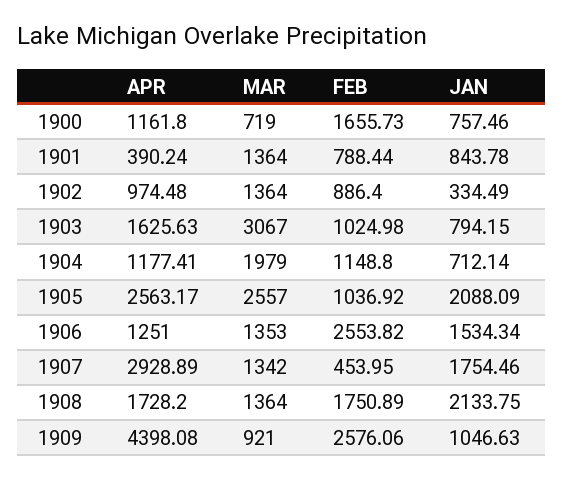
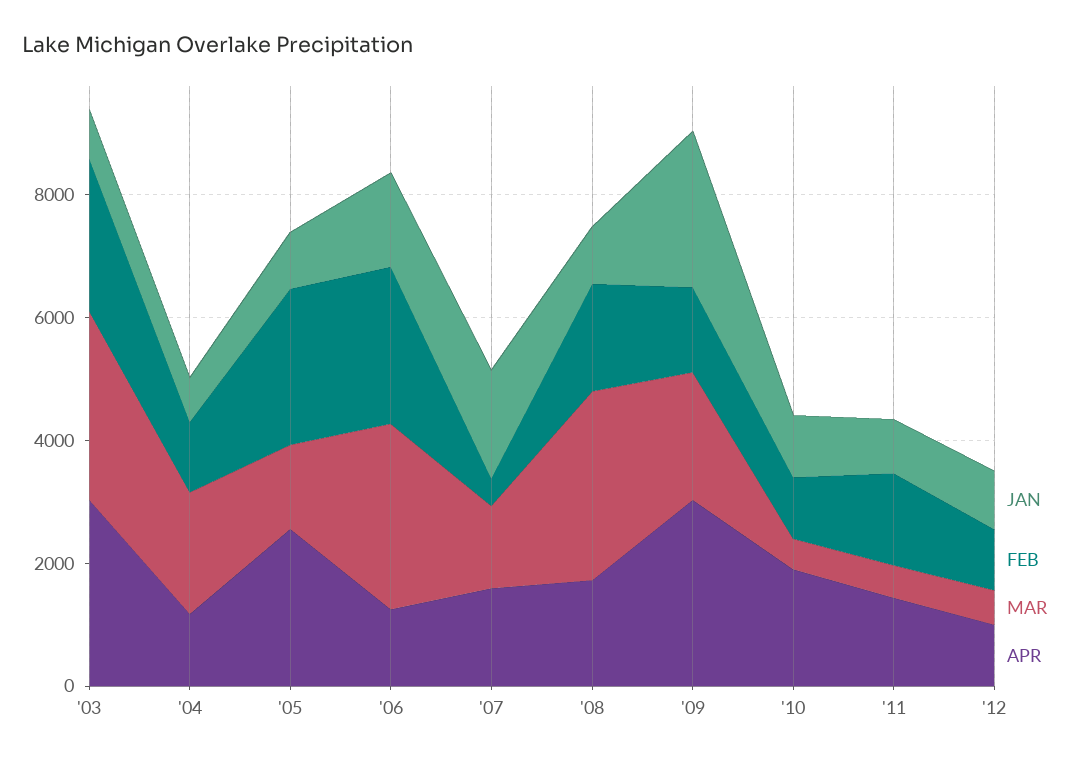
APR, 1900: 1161.8 -> none
MAR, 1900: 719 -> none
FEB, 1900: 1655.73 -> none
JAN, 1900: 757.46 -> none
APR, 1901: 390.24 -> none
MAR, 1901: 1364 -> none
FEB, 1901: 788.44 -> none
JAN, 1901: 843.78 -> none
APR, 1902: 974.48 -> none
MAR, 1902: 1364 -> none
FEB, 1902: 886.4 -> none
JAN, 1902: 334.49 -> none
APR, 1903: 1625.63 -> 3000
FEB, 1903: 1024.98 -> 2500
MAR, 1905: 2557 -> 1500
FEB, 1905: 1036.92 -> 2500
JAN, 1905: 2088.09 -> 1000
MAR, 1906: 1353 -> 3000
APR, 1907: 2928.89 -> 1500
MAR, 1908: 1364 -> 3000
JAN, 1908: 2133.75 -> 1000
APR, 1909: 4398.08 -> 3000
MAR, 1909: 921 -> 2000
FEB, 1909: 2576.06 -> 1500
JAN, 1909: 1046.63 -> 2500
JAN, '10: none -> 1000
FEB, '10: none -> 1000
MAR, '10: none -> 500
APR, '10: none -> 2000
JAN, '11: none -> 1000
FEB, '11: none -> 1500
MAR, '11: none -> 500
APR, '11: none -> 1500
JAN, '12: none -> 1000
FEB, '12: none -> 1000
MAR, '12: none -> 500
APR, '12: none -> 1000

